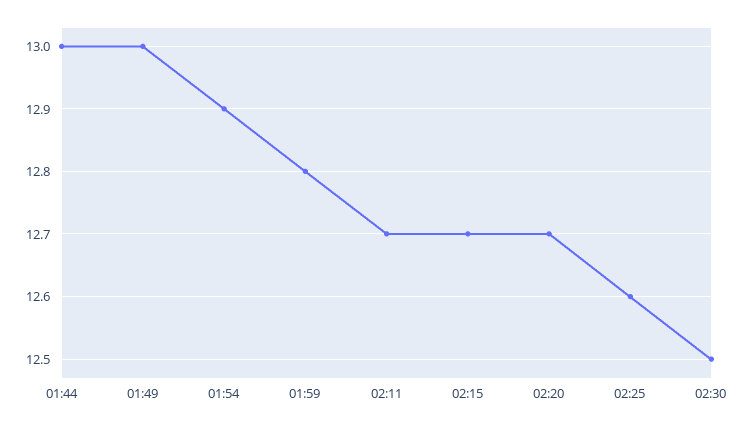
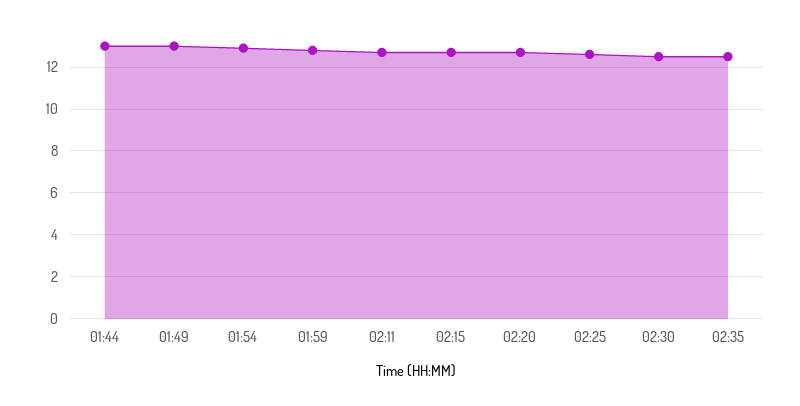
02:35: none -> 12.5

